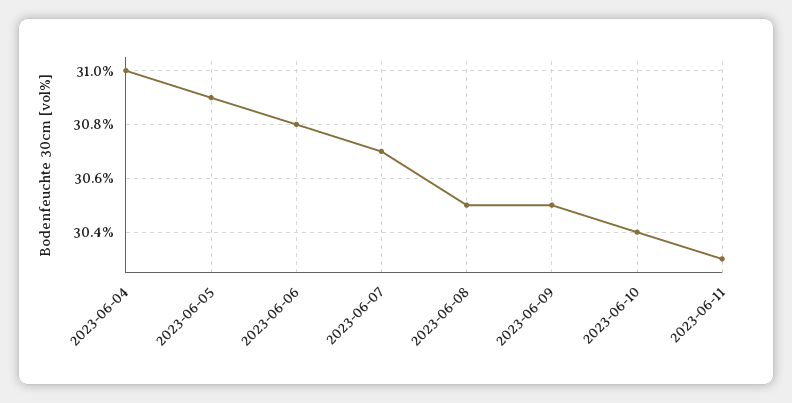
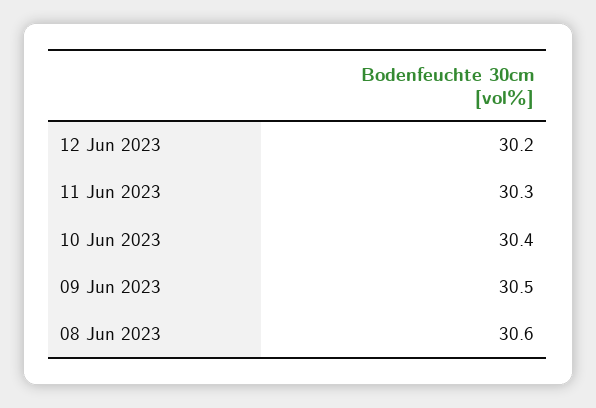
2023-06-04: 31 -> none
2023-06-05: 30.9 -> none
2023-06-06: 30.8 -> none
2023-06-07: 30.7 -> none
2023-06-08: 30.5 -> 30.6
12 Jun 2023: none -> 30.2

